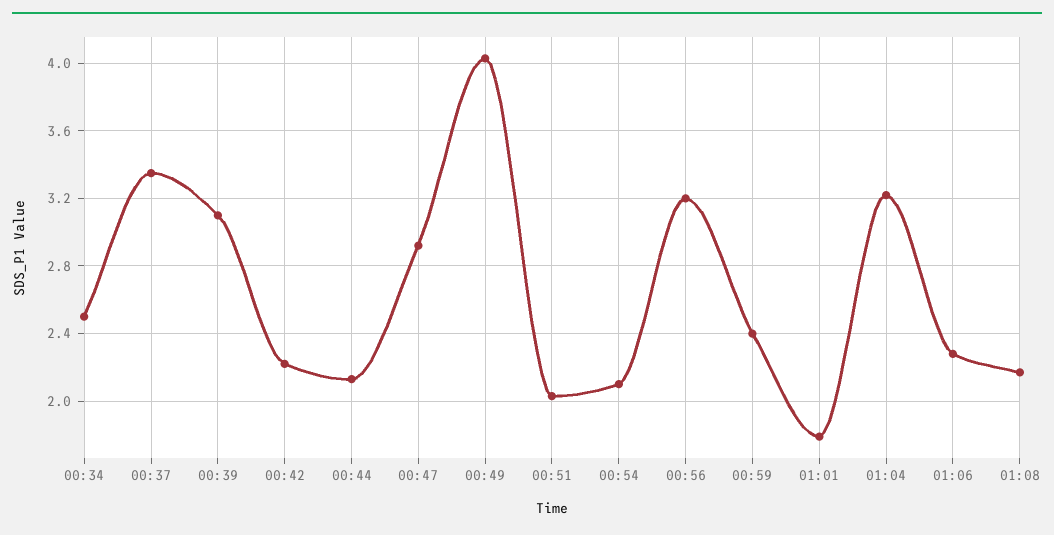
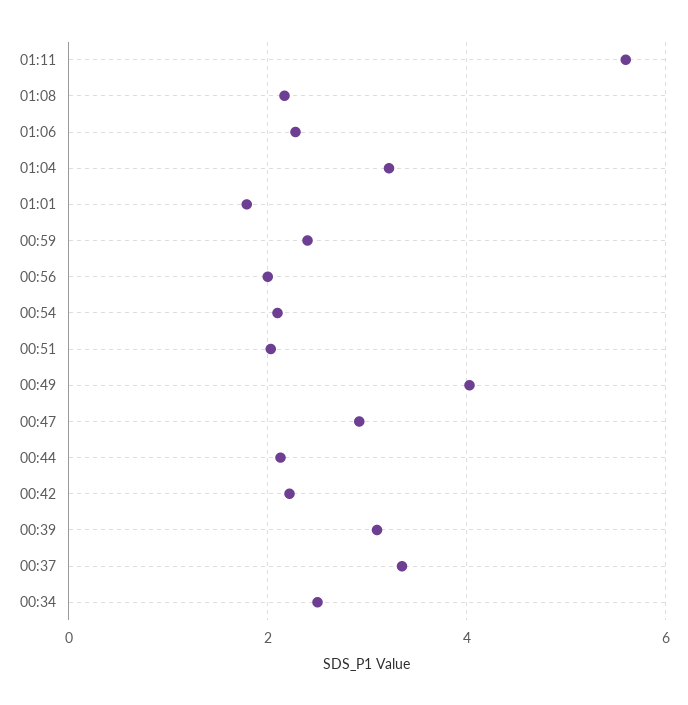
00:56: 3.2 -> 2
01:11: none -> 5.6

